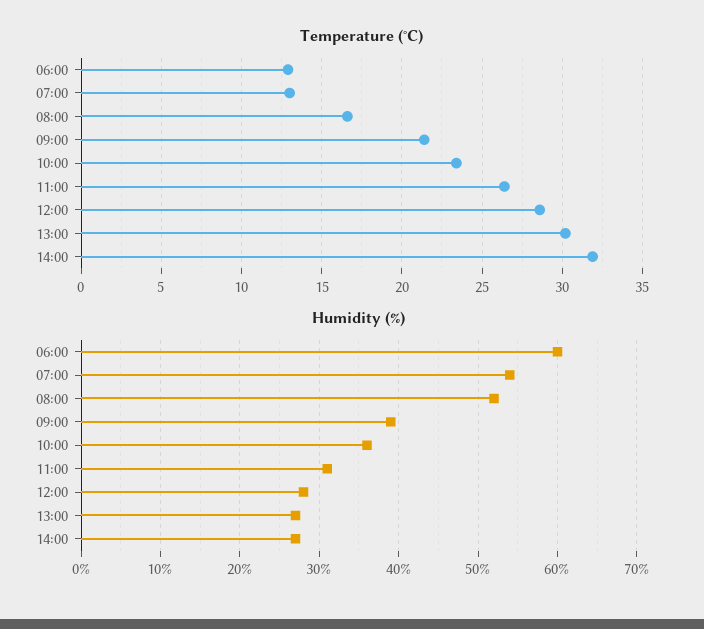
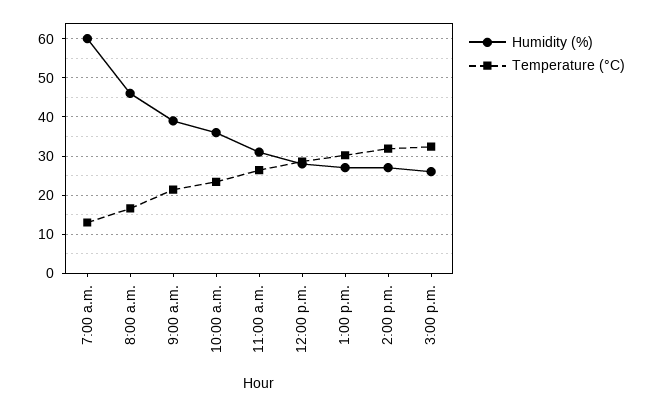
Temperature (°C), 06:00: 13 -> none
Humidity (%), 06:00: 60 -> none
Humidity (%), 07:00: 54 -> 60
Humidity (%), 08:00: 52 -> 46
Humidity (%), 3:00 p.m.: none -> 26
Temperature (°C), 3:00 p.m.: none -> 32

